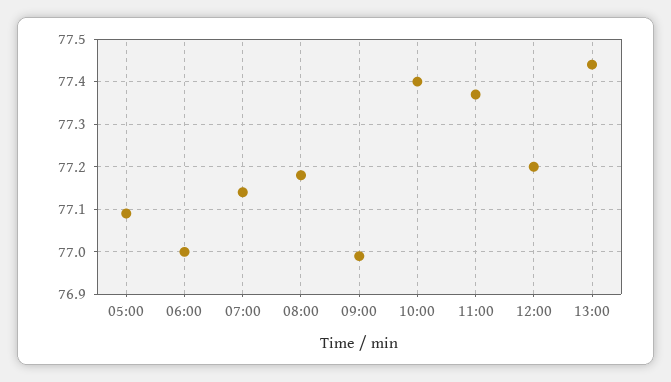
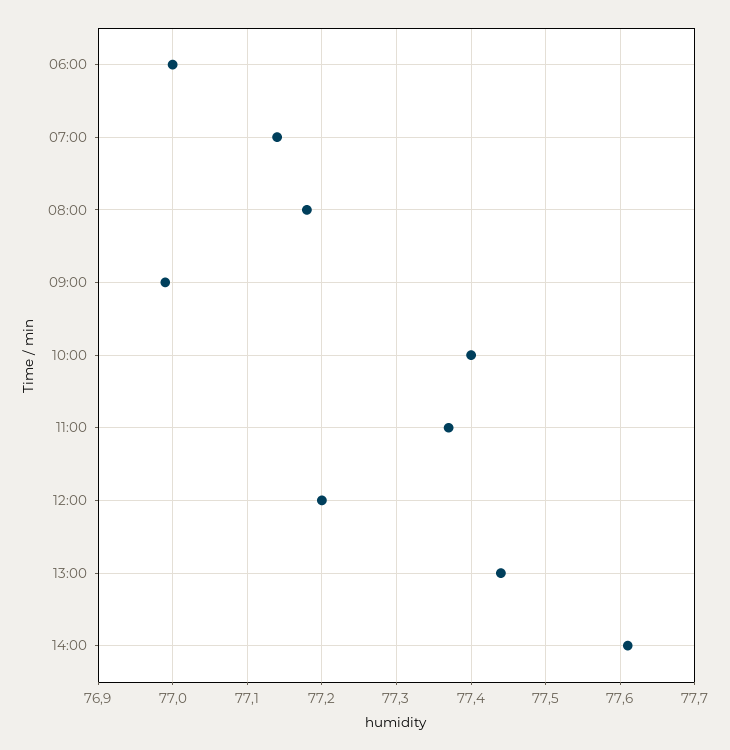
05:00: 77.1 -> none
14:00: none -> 77.61

